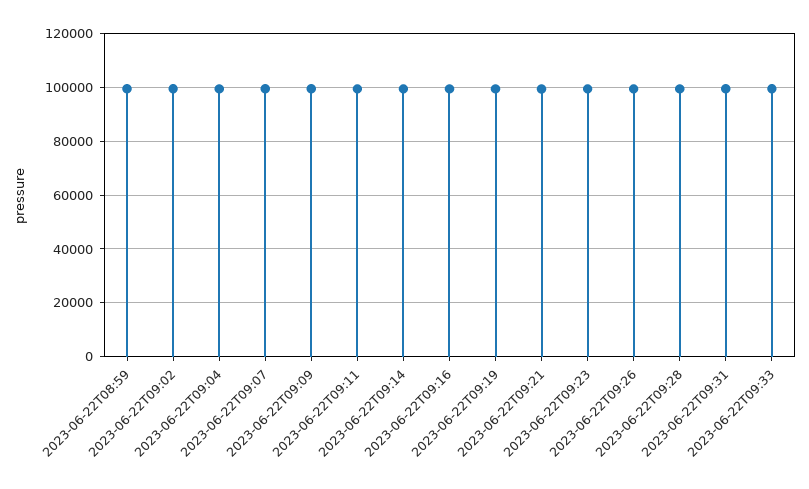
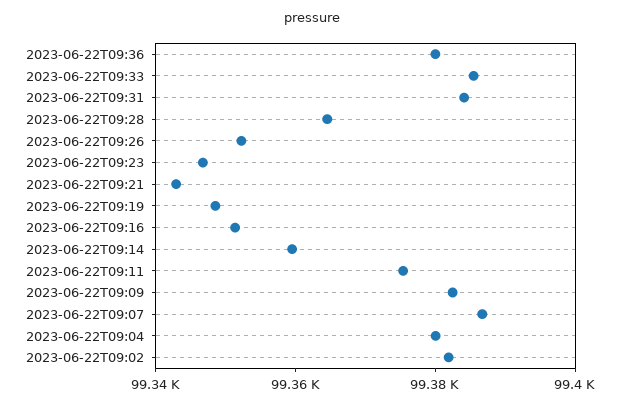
2023-06-22T08:59: 100000 -> none
2023-06-22T09:36: none -> 99380

